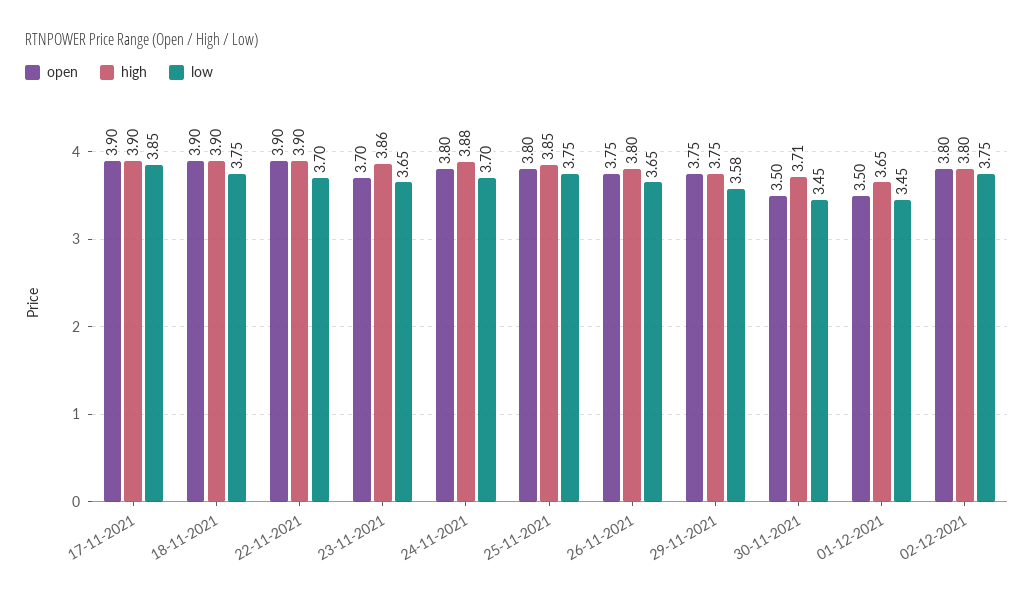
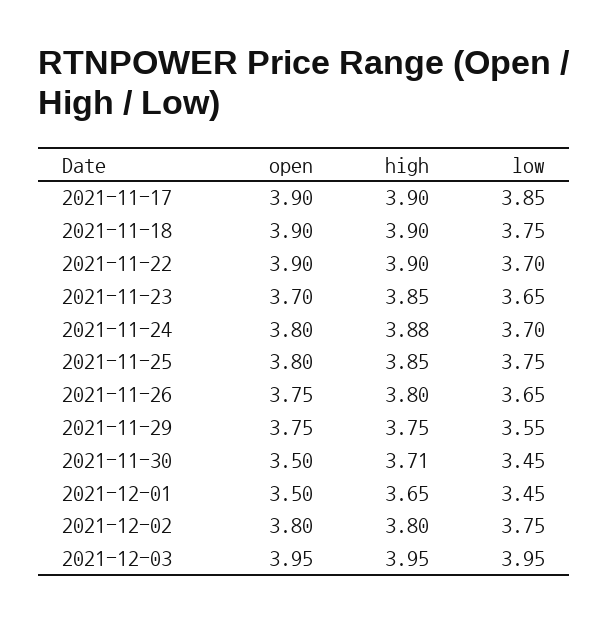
high, 23-11-2021: 3.86 -> 3.85
low, 29-11-2021: 3.58 -> 3.55
open, 2021-12-03: none -> 3.95
high, 2021-12-03: none -> 3.95
low, 2021-12-03: none -> 3.95

